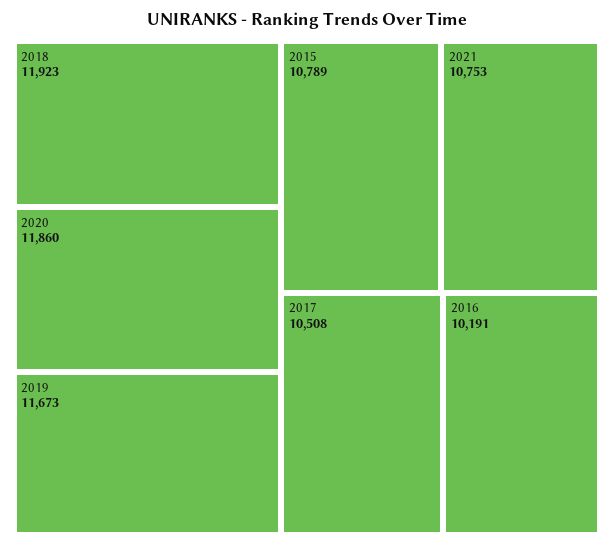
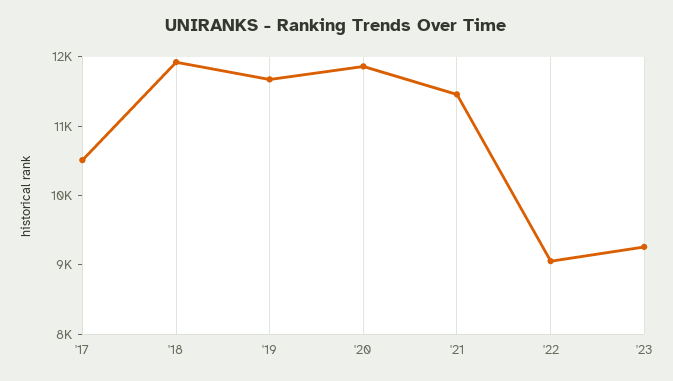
2015: 10789 -> none
2021: 10753 -> 11400
2016: 10191 -> none
'22: none -> 9000
'23: none -> 9200

